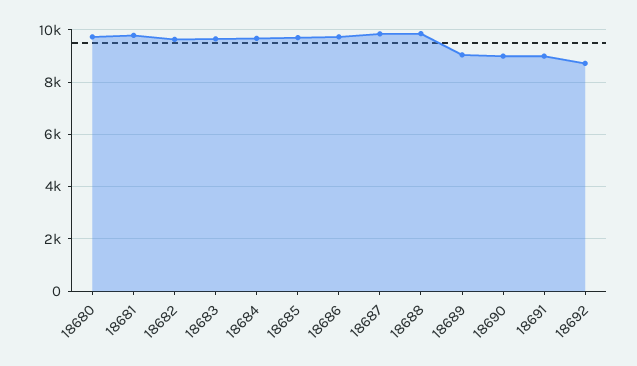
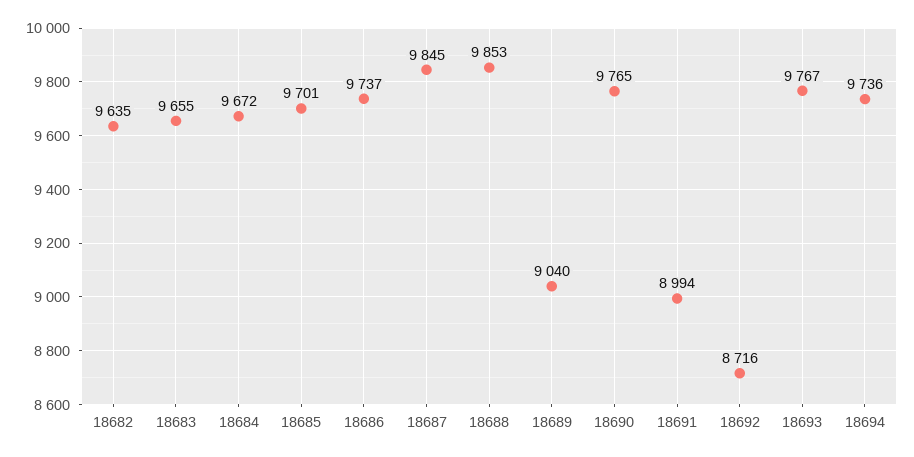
18680: 9750 -> none
18681: 9750 -> none
18690: 9000 -> 9765
18693: none -> 9767
18694: none -> 9736

